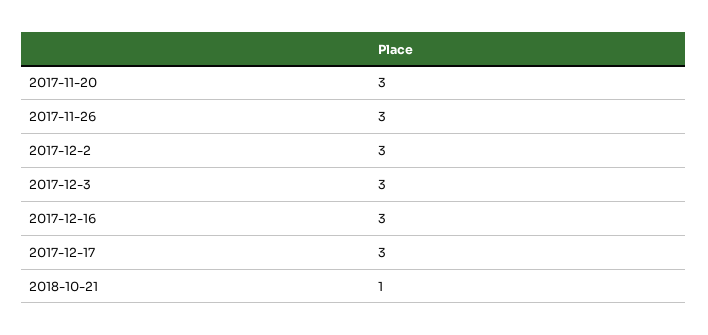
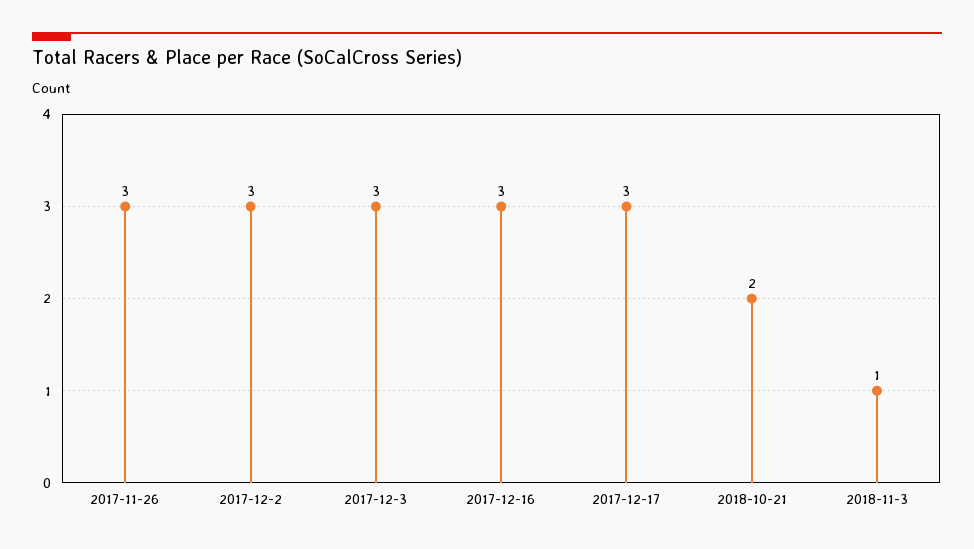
2017-11-20: 3 -> none
2018-10-21: 1 -> 2
2018-11-3: none -> 1

